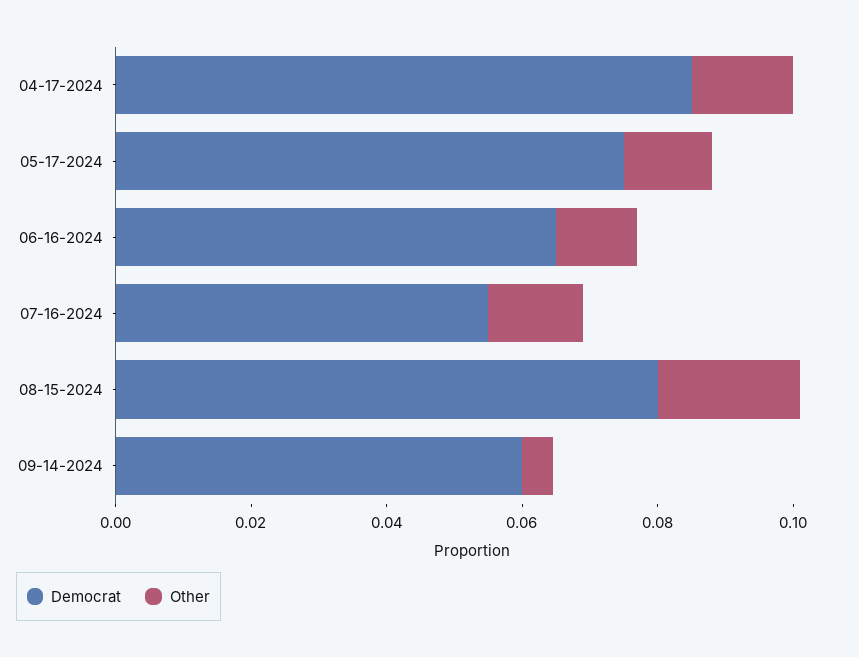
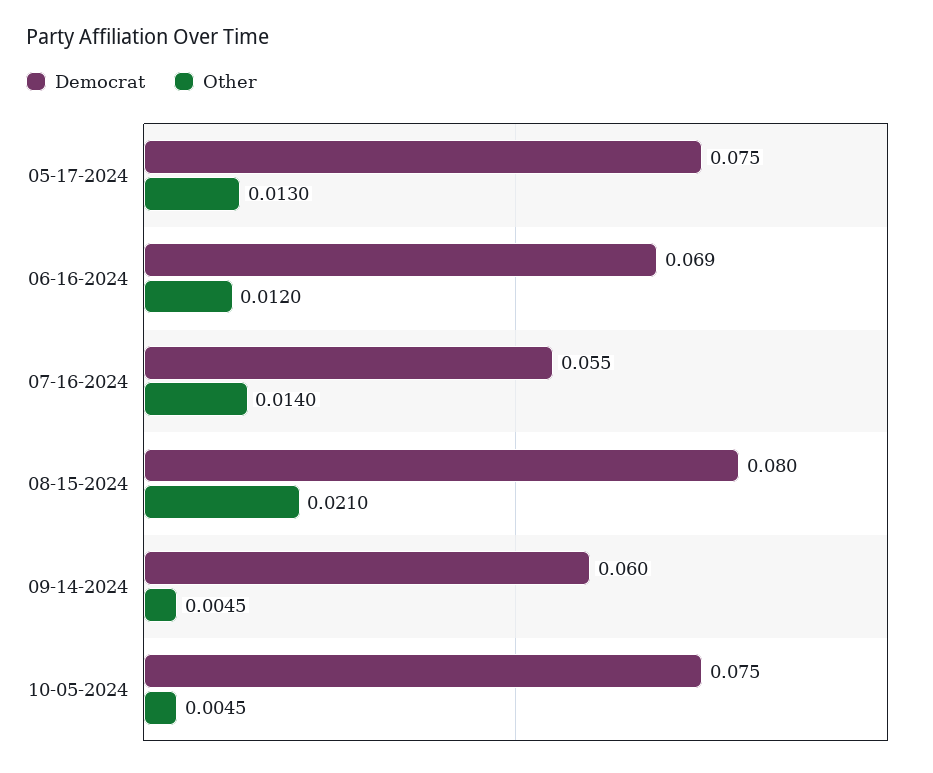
Democrat, 04-17-2024: 0.085 -> none
Other, 04-17-2024: 0.015 -> none
Democrat, 06-16-2024: 0.065 -> 0.069
Democrat, 10-05-2024: none -> 0.075
Other, 10-05-2024: none -> 0.0045

